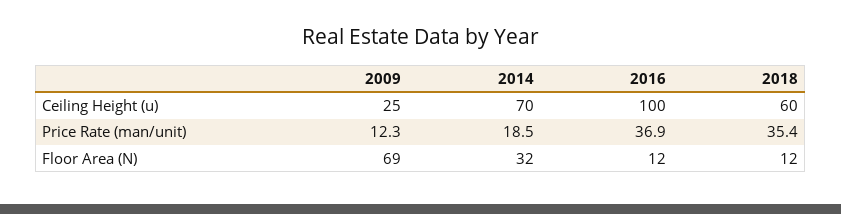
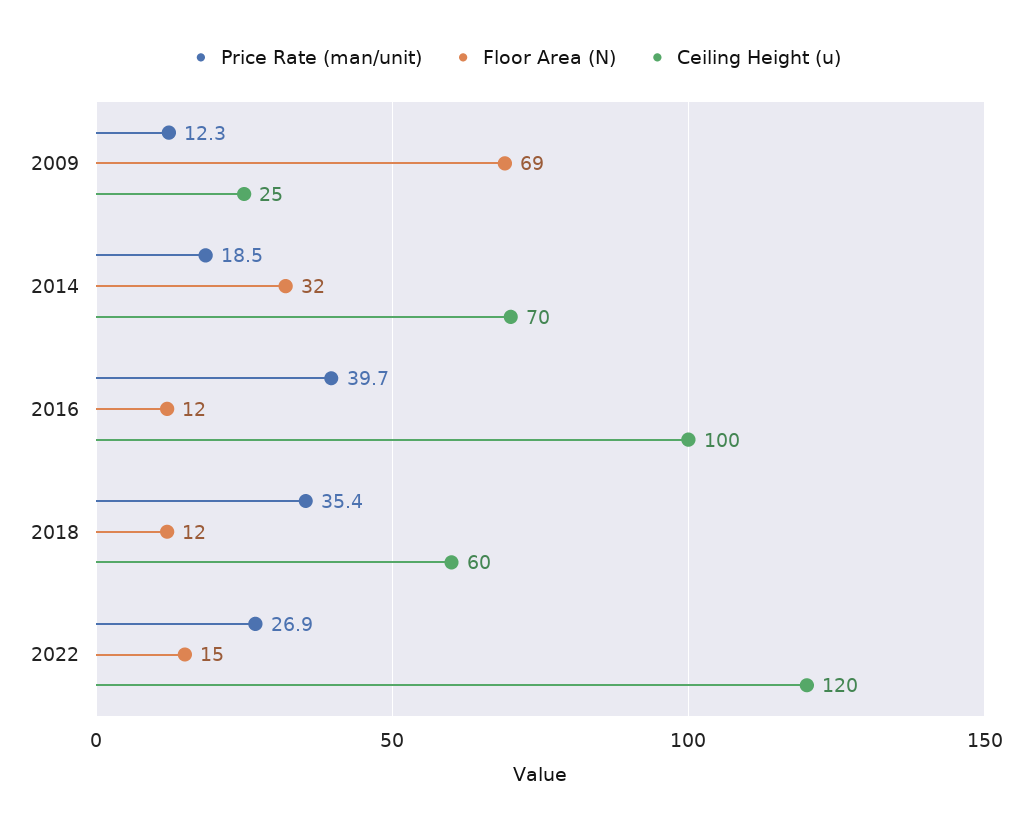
Price Rate (man/unit), 2016: 36.9 -> 39.7
Price Rate (man/unit), 2022: none -> 26.9
Floor Area (N), 2022: none -> 15
Ceiling Height (u), 2022: none -> 120

